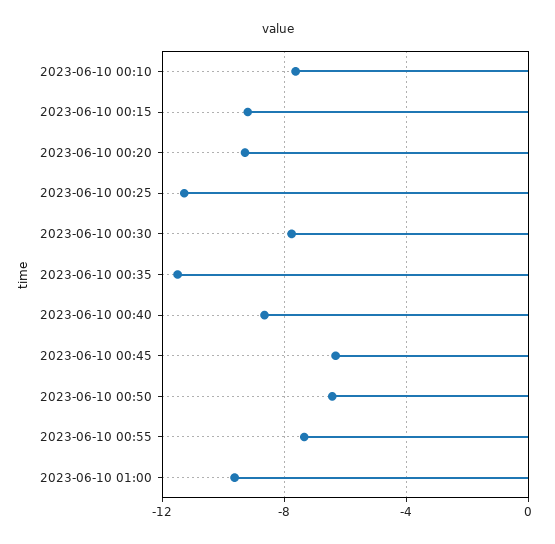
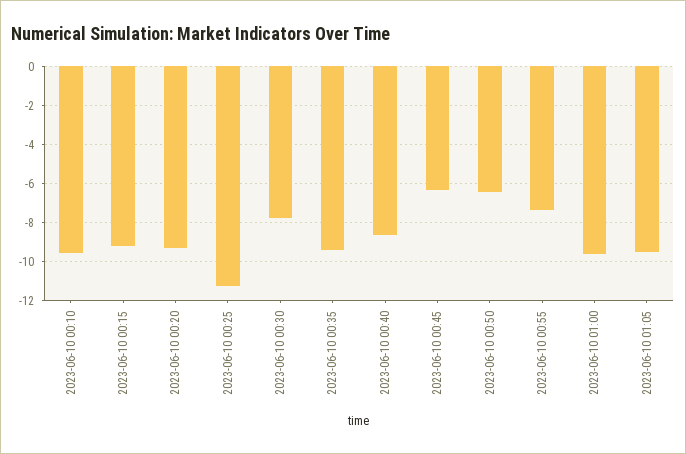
2023-06-10 00:10: -7.5 -> -9.5
2023-06-10 00:35: -11.5 -> -9.5
2023-06-10 01:05: none -> -9.5

